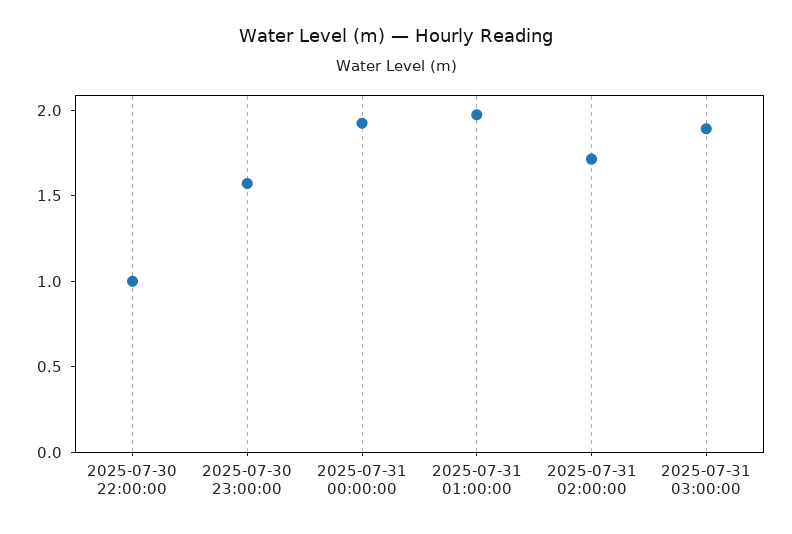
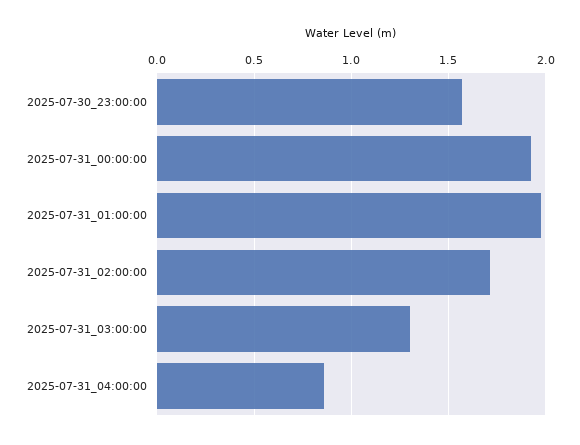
2025-07-30 22:00:00: 1 -> none
2025-07-31 03:00:00: 1.9 -> 1.3
2025-07-31_04:00:00: none -> 0.85

